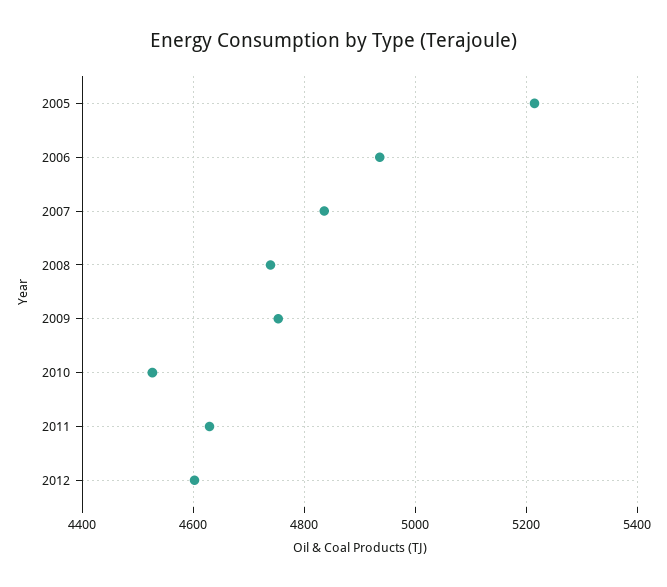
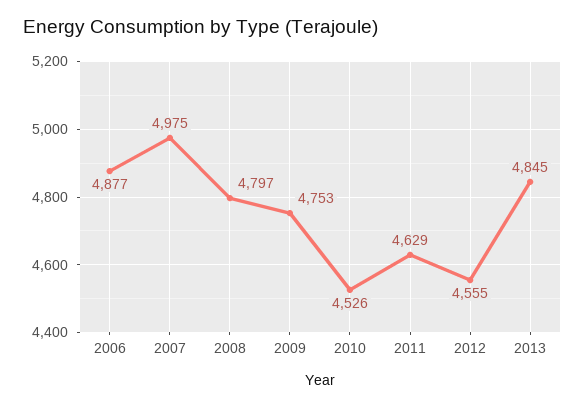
2005: 5220 -> none
2006: 4940 -> 4877
2007: 4840 -> 4975
2008: 4740 -> 4797
2012: 4600 -> 4555
2013: none -> 4845

